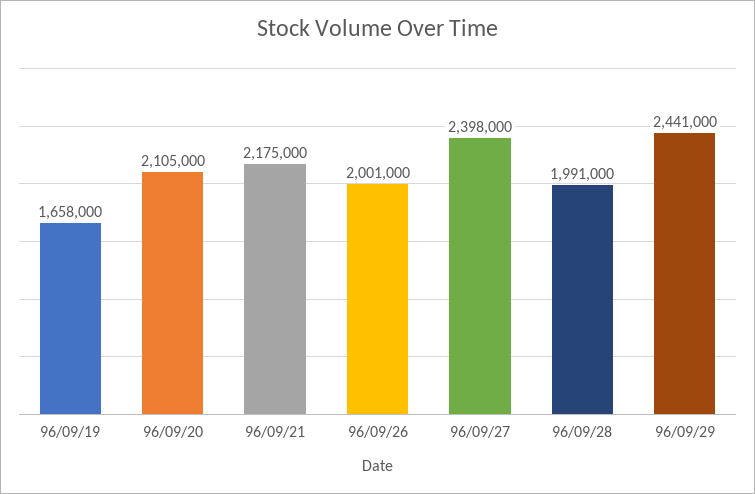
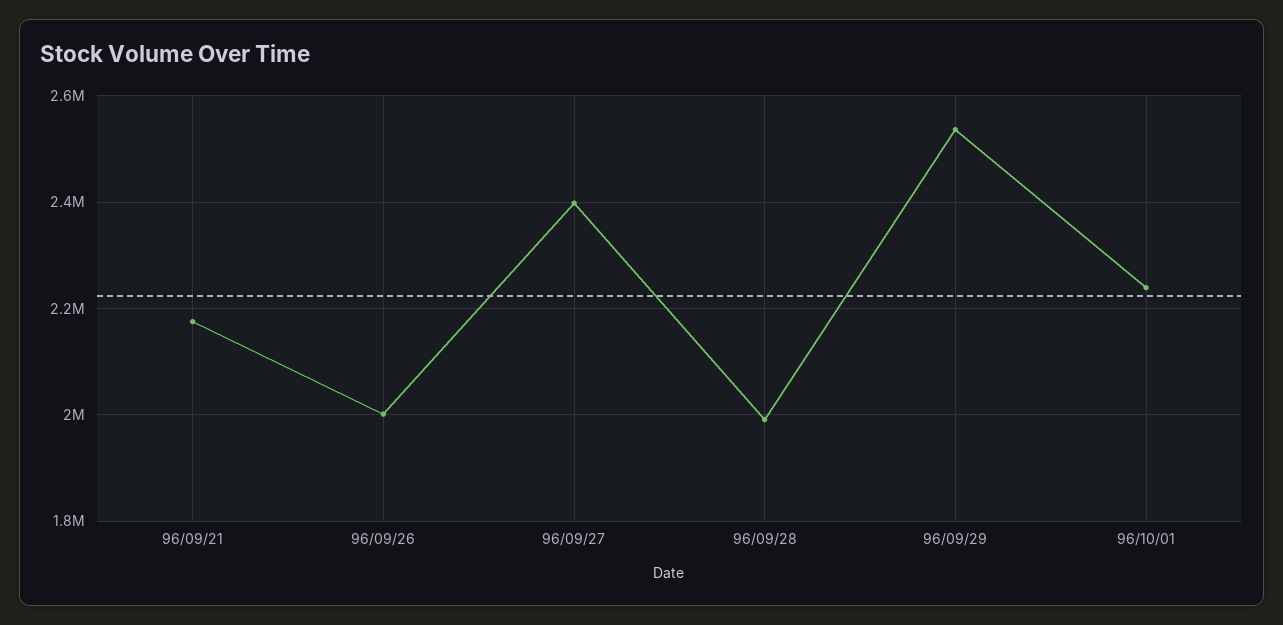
96/09/19: 1658000 -> none
96/09/20: 2105000 -> none
96/09/29: 2441000 -> 2540000
96/10/01: none -> 2240000

